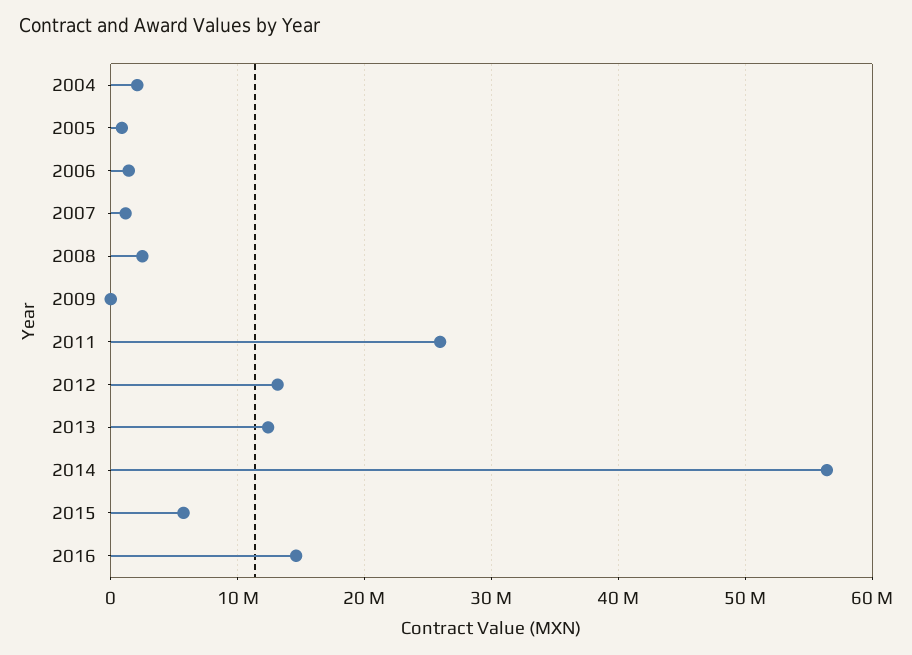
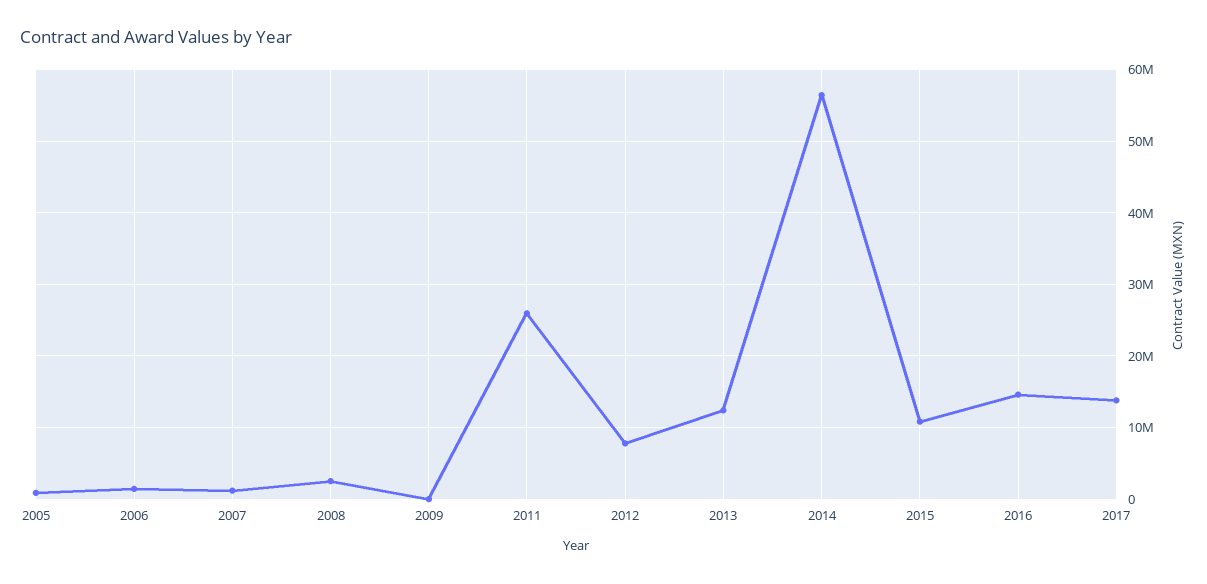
2004: 2000000 -> none
2012: 13000000 -> 8000000
2015: 6000000 -> 11000000
2017: none -> 14000000

